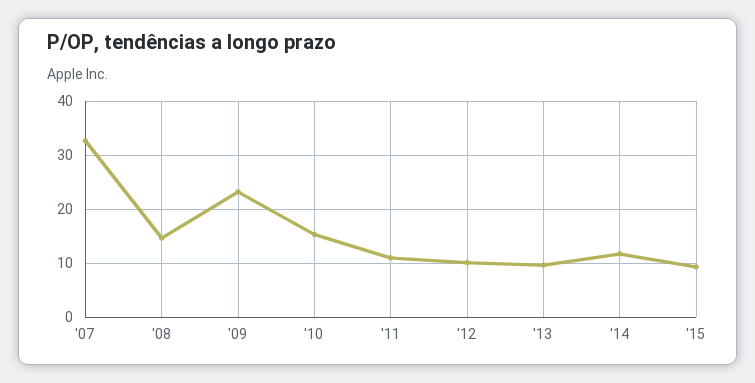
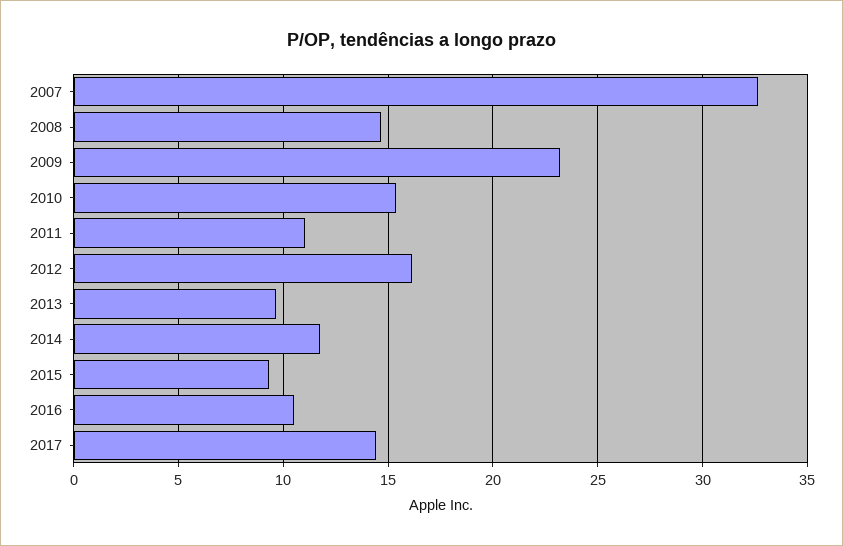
'12: 10 -> 16
2016: none -> 10.5
2017: none -> 14.5

